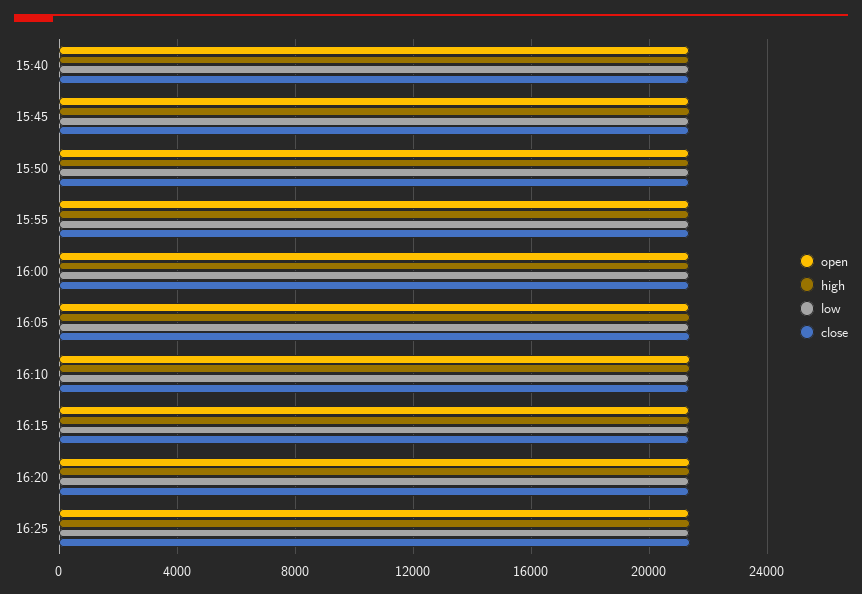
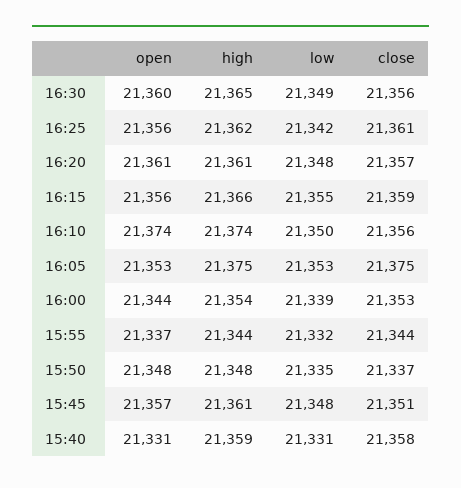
open, 16:30: none -> 21360
high, 16:30: none -> 21365
low, 16:30: none -> 21349
close, 16:30: none -> 21356

